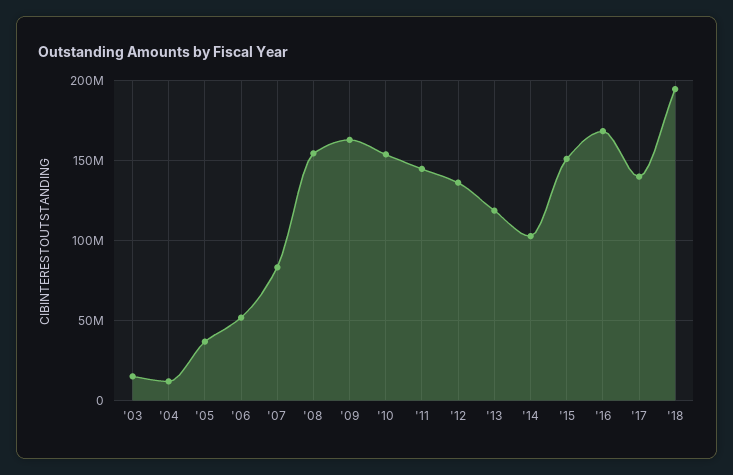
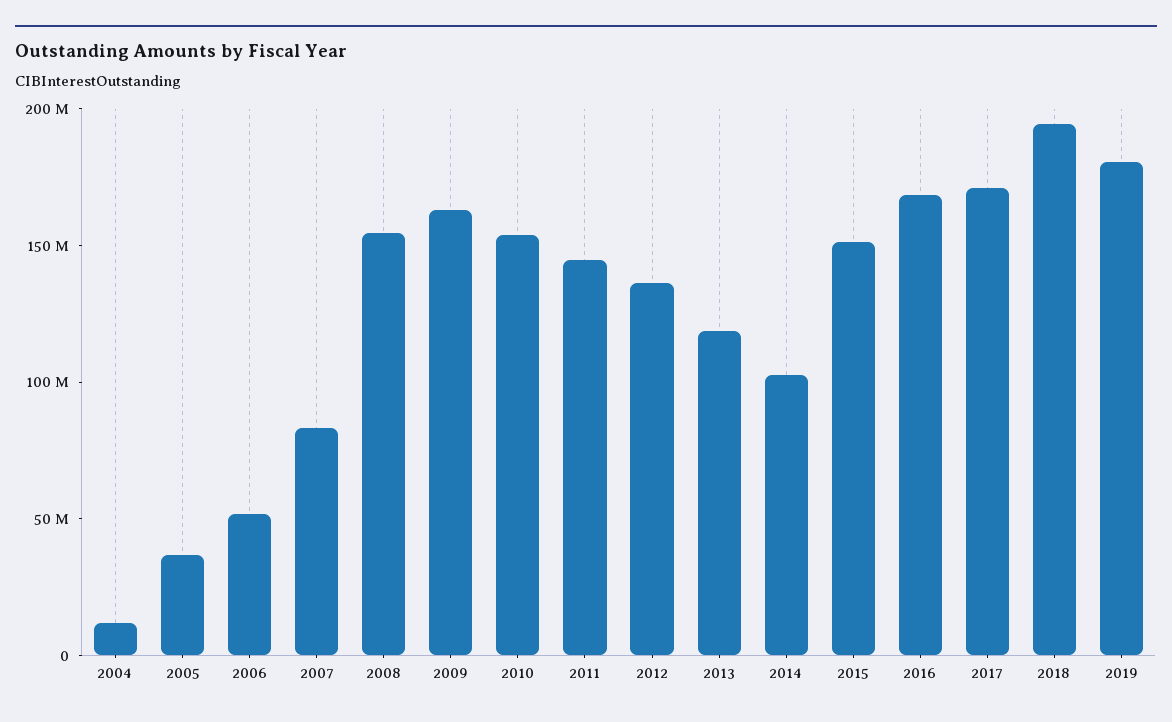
'03: 15000000 -> none
'17: 140000000 -> 170000000
2019: none -> 180000000

